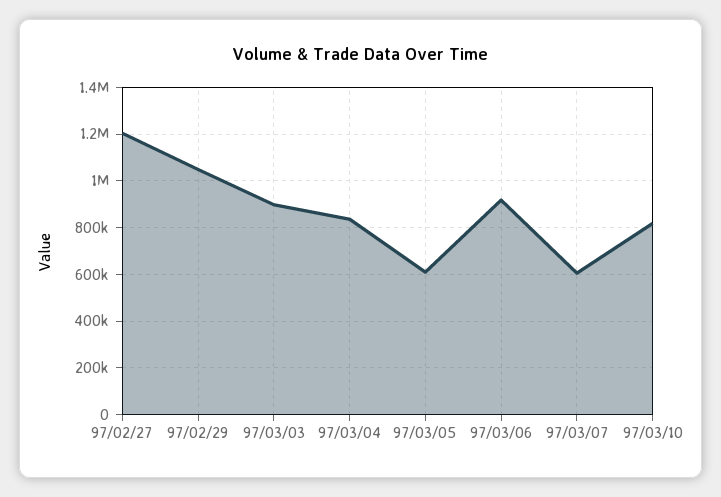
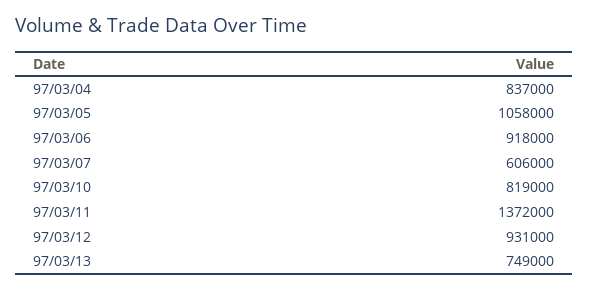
97/02/27: 1200000 -> none
97/02/29: 1050000 -> none
97/03/03: 900000 -> none
97/03/05: 600000 -> 1058000
97/03/11: none -> 1372000
97/03/12: none -> 931000
97/03/13: none -> 749000

